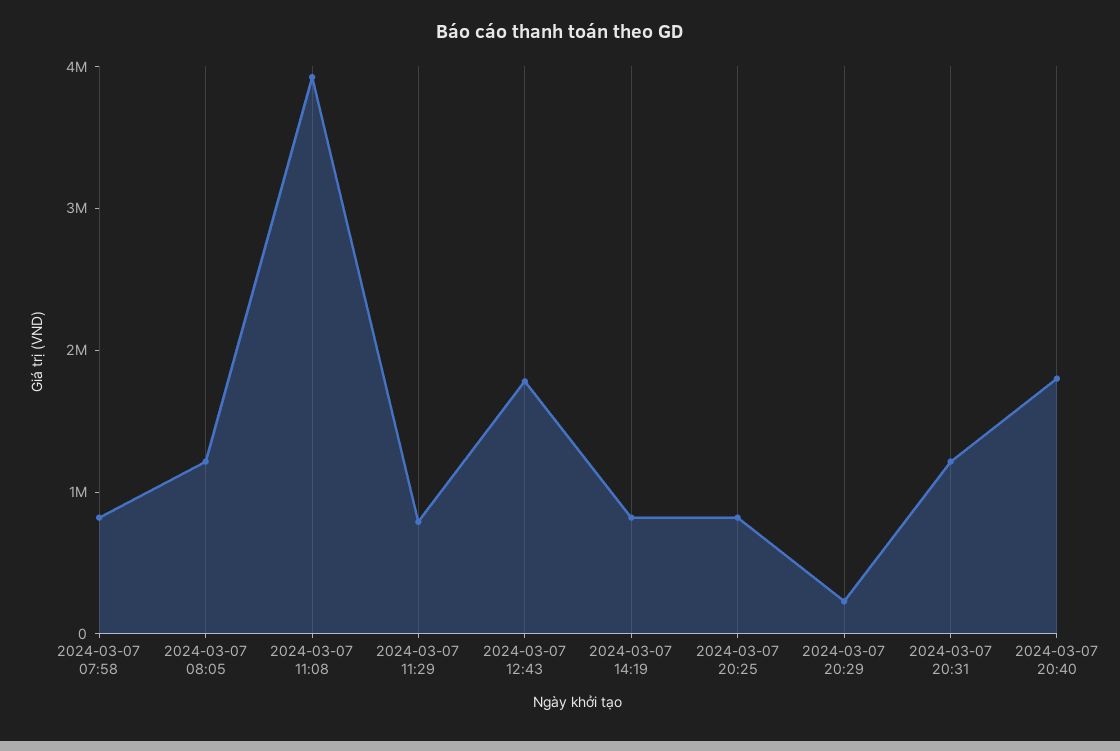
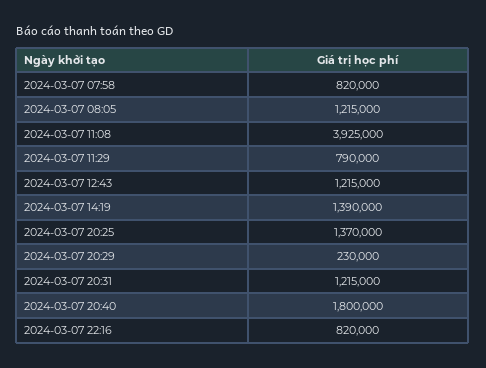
2024-03-07 12:43: 1800000 -> 1215000
2024-03-07 14:19: 800000 -> 1390000
2024-03-07 20:25: 800000 -> 1370000
2024-03-07 22:16: none -> 820000

